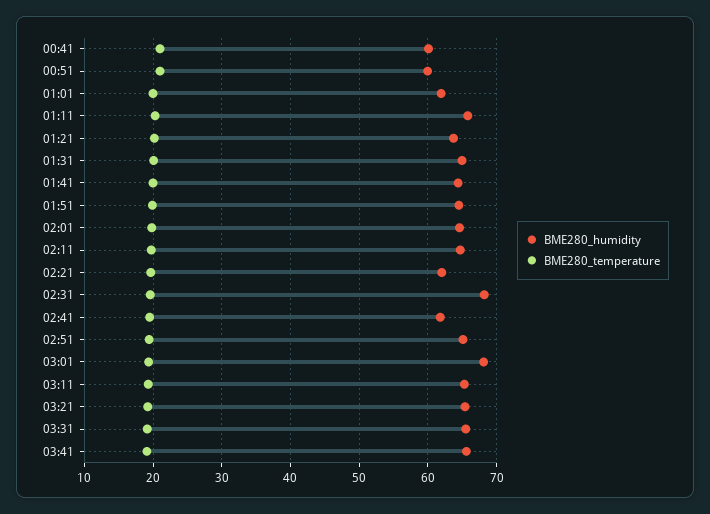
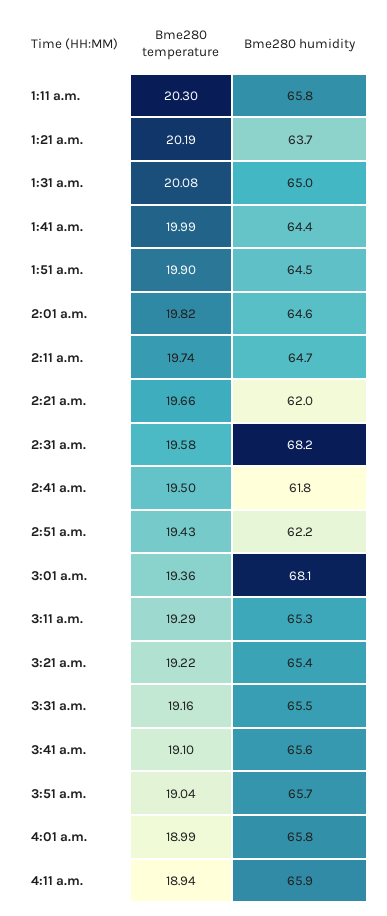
BME280_humidity, 00:41: 60 -> none
BME280_temperature, 00:41: 21 -> none
BME280_humidity, 00:51: 60 -> none
BME280_temperature, 00:51: 21 -> none
BME280_humidity, 01:01: 62 -> none
BME280_temperature, 01:01: 20 -> none
BME280_humidity, 02:51: 65 -> 62.2
BME280_temperature, 3:51 a.m.: none -> 19.04
BME280_humidity, 3:51 a.m.: none -> 65.7
BME280_temperature, 4:01 a.m.: none -> 18.99
BME280_humidity, 4:01 a.m.: none -> 65.8
BME280_temperature, 4:11 a.m.: none -> 18.94
BME280_humidity, 4:11 a.m.: none -> 65.9

